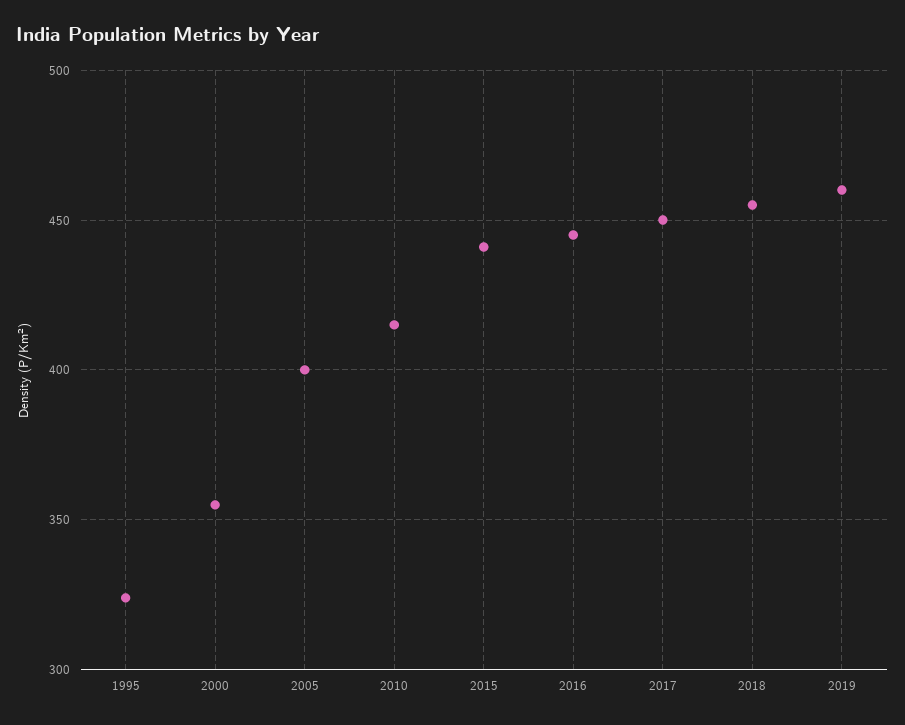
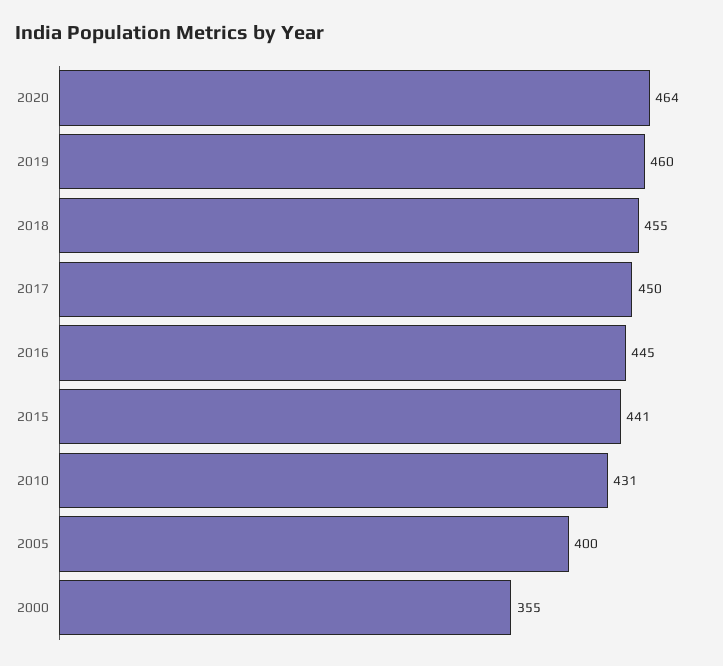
1995: 325 -> none
2010: 415 -> 431
2020: none -> 464

